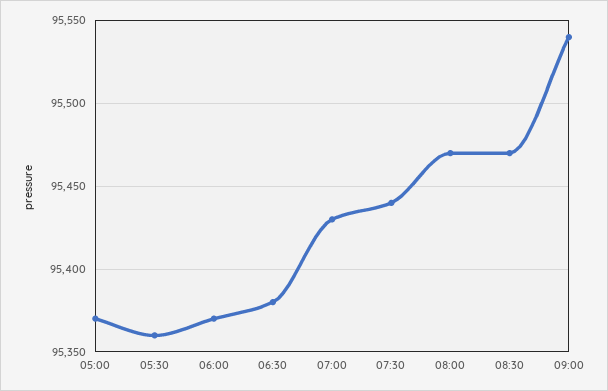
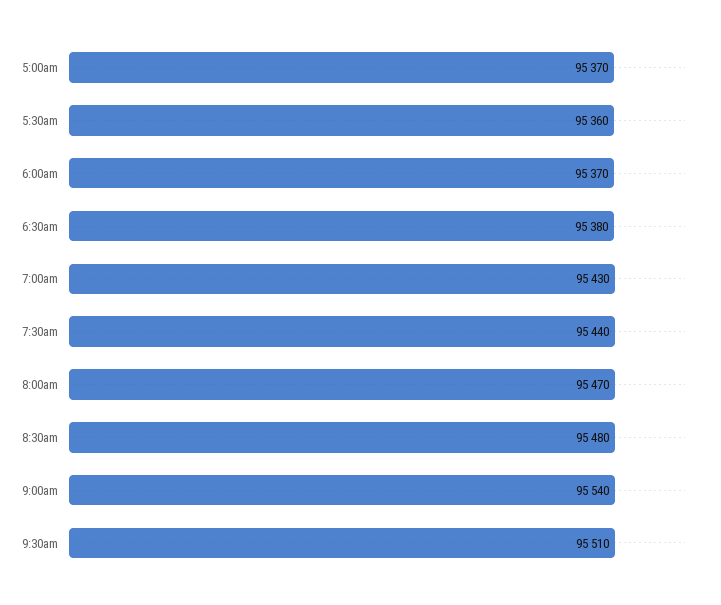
08:30: 95470 -> 95480
9:30am: none -> 95510

